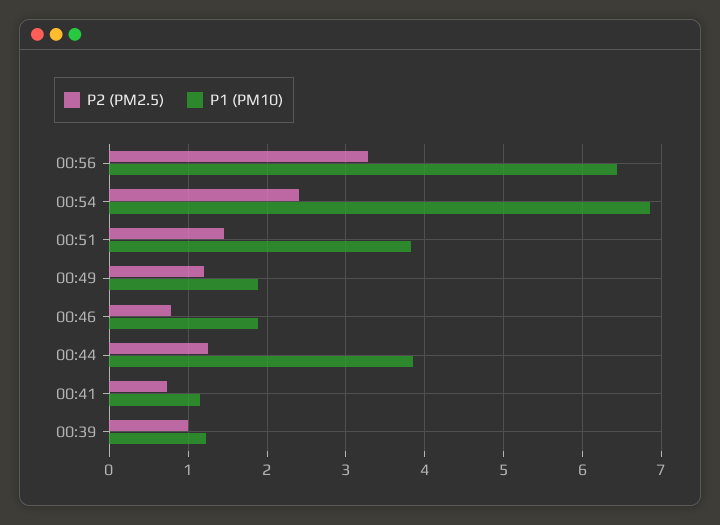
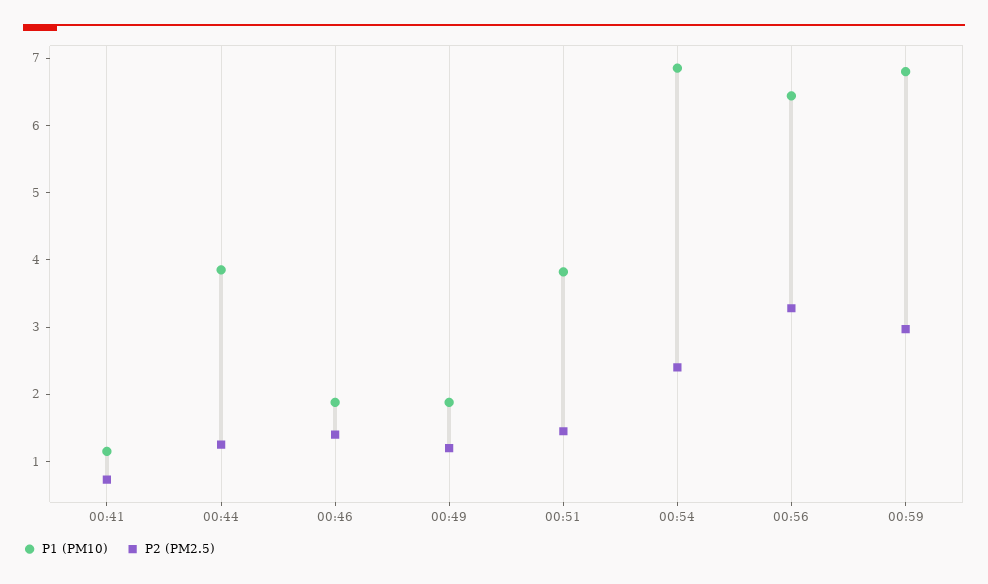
P2 (PM2.5), 00:46: 0.8 -> 1.4
P2 (PM2.5), 00:39: 1 -> none
P1 (PM10), 00:39: 1.2 -> none
P1 (PM10), 00:59: none -> 6.8
P2 (PM2.5), 00:59: none -> 3

